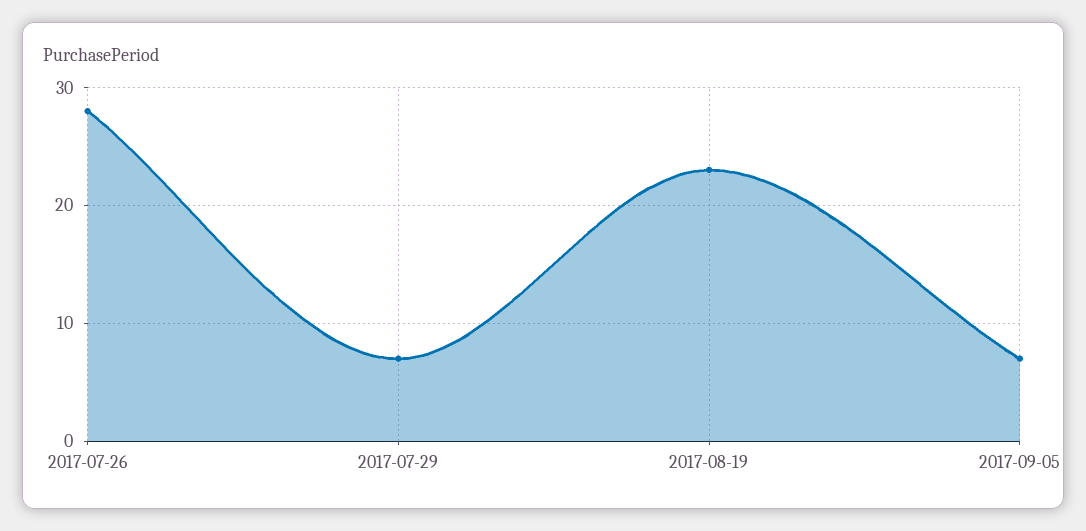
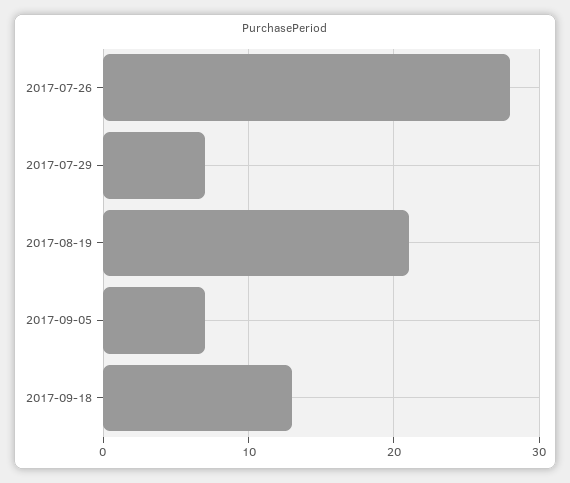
2017-08-19: 23 -> 21
2017-09-18: none -> 13

